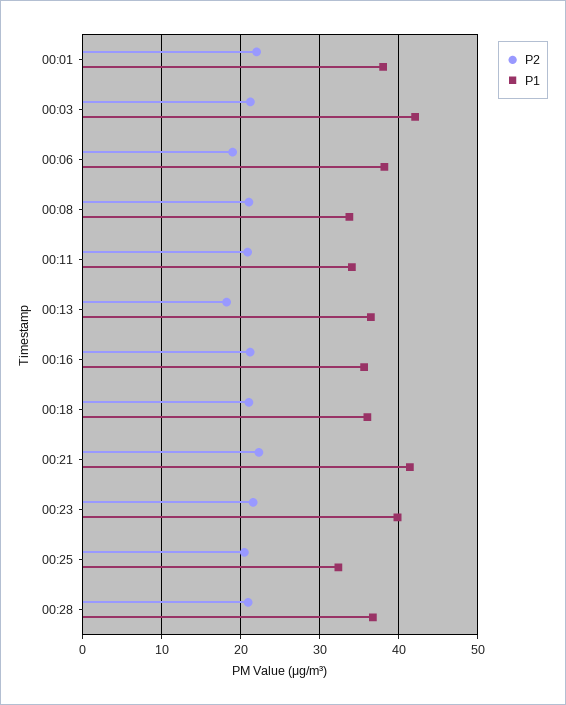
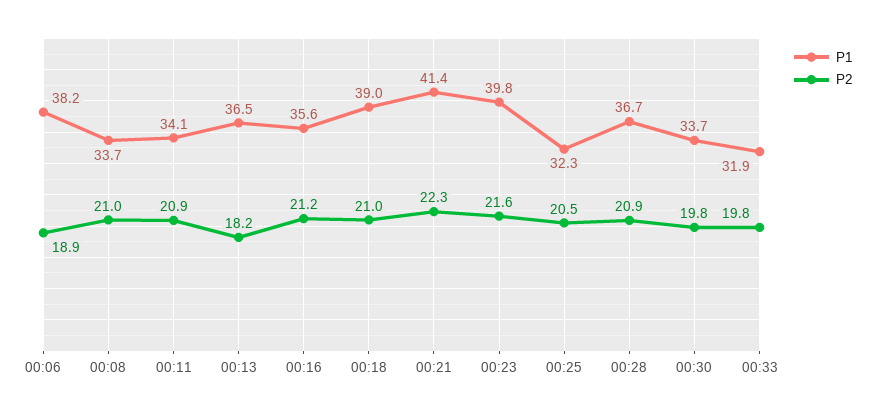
P2, 00:01: 22 -> none
P1, 00:01: 38 -> none
P2, 00:03: 21 -> none
P1, 00:03: 42 -> none
P1, 00:18: 36 -> 39
P1, 00:30: none -> 33.7
P2, 00:30: none -> 19.8
P1, 00:33: none -> 31.9
P2, 00:33: none -> 19.8

